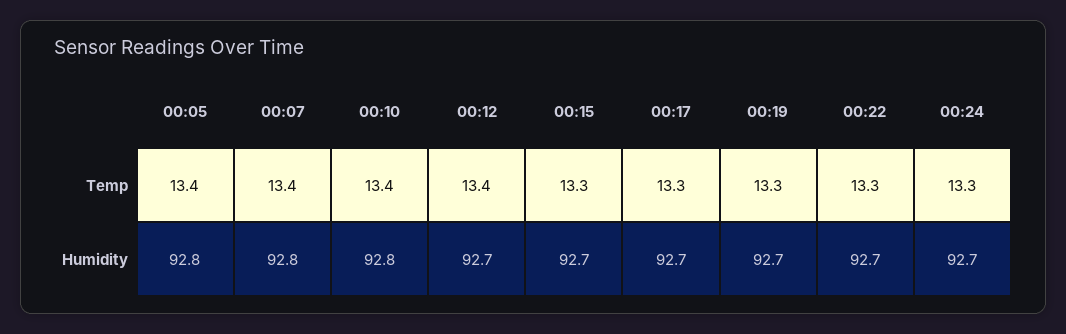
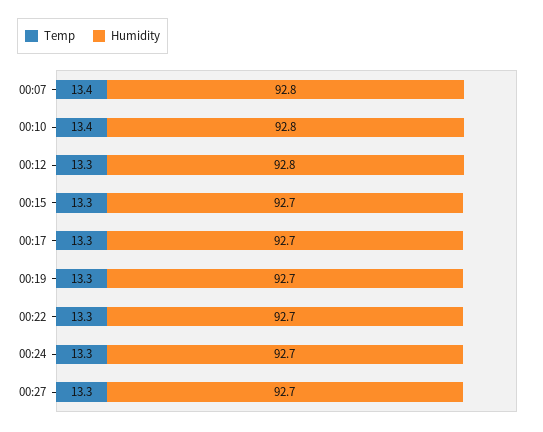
Temp, 00:05: 13.4 -> none
Temp, 00:12: 13.4 -> 13.3
Humidity, 00:05: 92.8 -> none
Humidity, 00:12: 92.7 -> 92.8
Temp, 00:27: none -> 13.3
Humidity, 00:27: none -> 92.7

